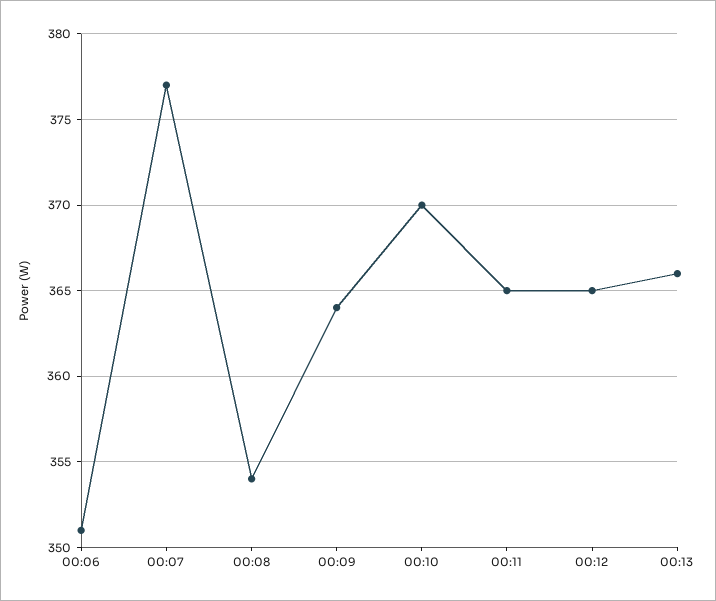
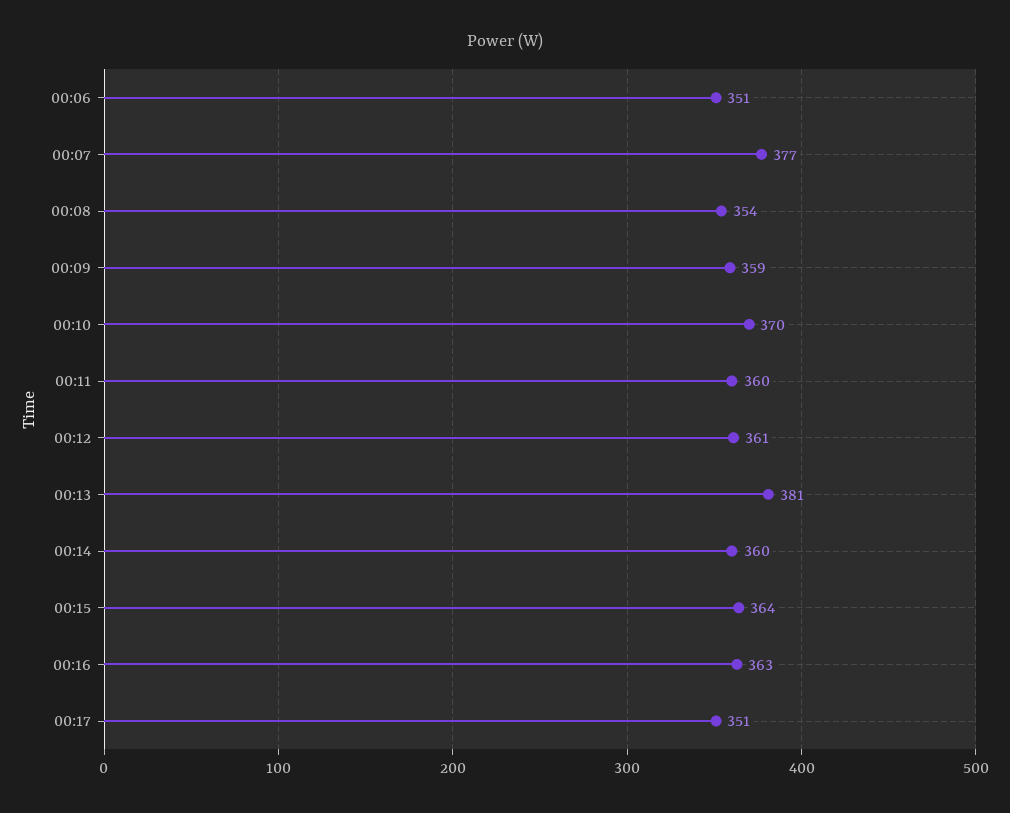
00:09: 364 -> 359
00:11: 365 -> 360
00:12: 365 -> 361
00:13: 366 -> 381
00:14: none -> 360
00:15: none -> 364
00:16: none -> 363
00:17: none -> 351

